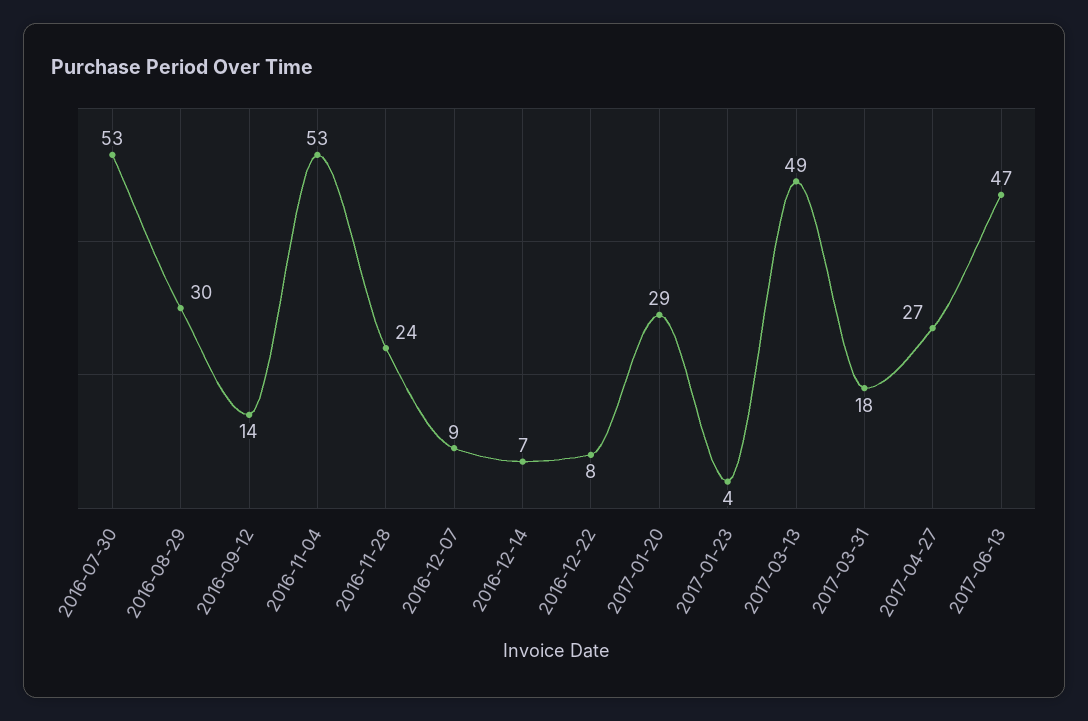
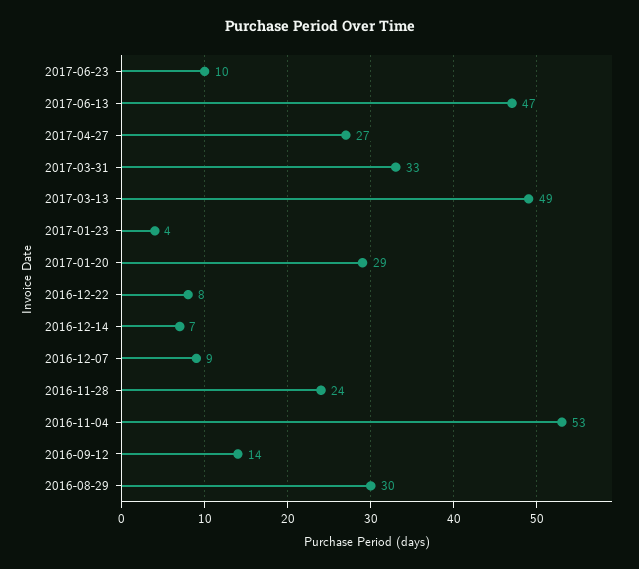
2016-07-30: 53 -> none
2017-03-31: 18 -> 33
2017-06-23: none -> 10

